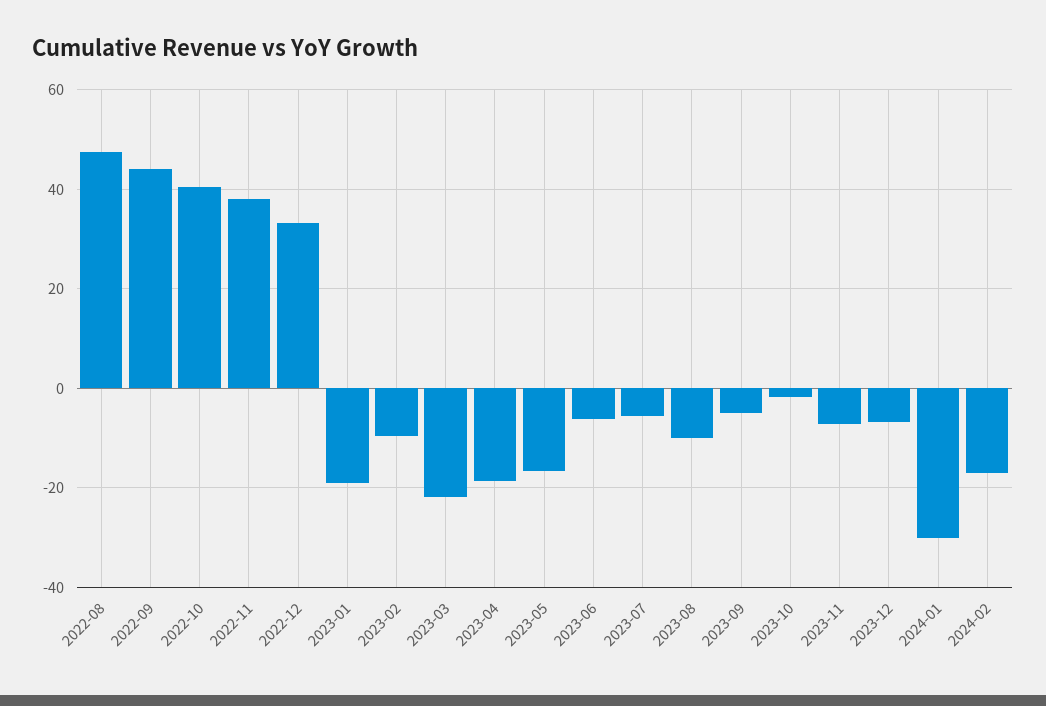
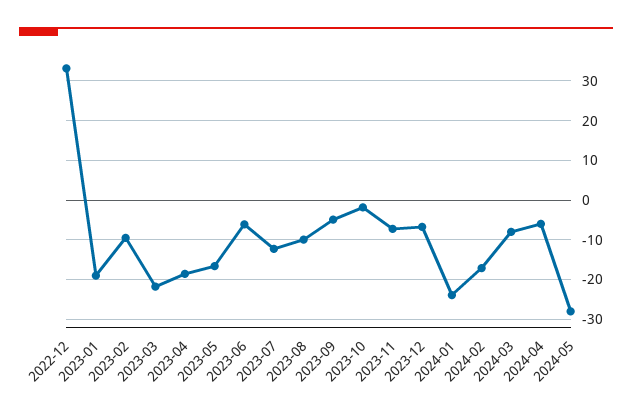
2022-08: 48 -> none
2022-09: 44 -> none
2022-10: 40 -> none
2022-11: 38 -> none
2023-07: -6 -> -12
2024-01: -30 -> -24
2024-03: none -> -8
2024-04: none -> -6
2024-05: none -> -28

